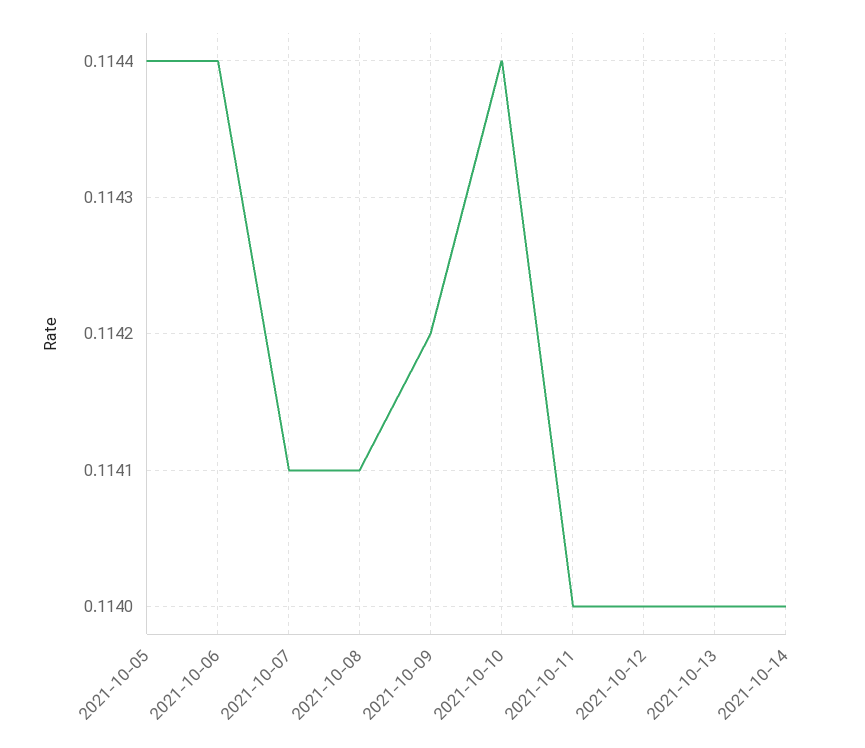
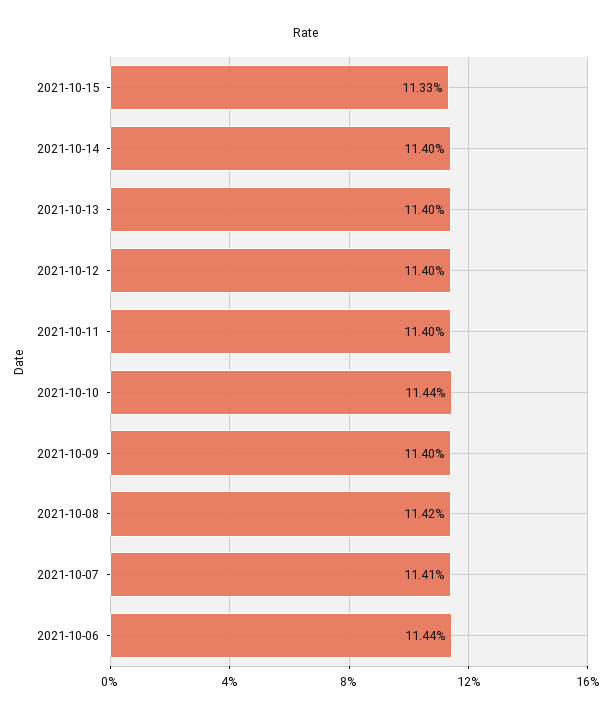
2021-10-05: 0.1144 -> none
2021-10-08: 0.1141 -> 0.1142
2021-10-09: 0.1142 -> 0.114
2021-10-15: none -> 0.1133

